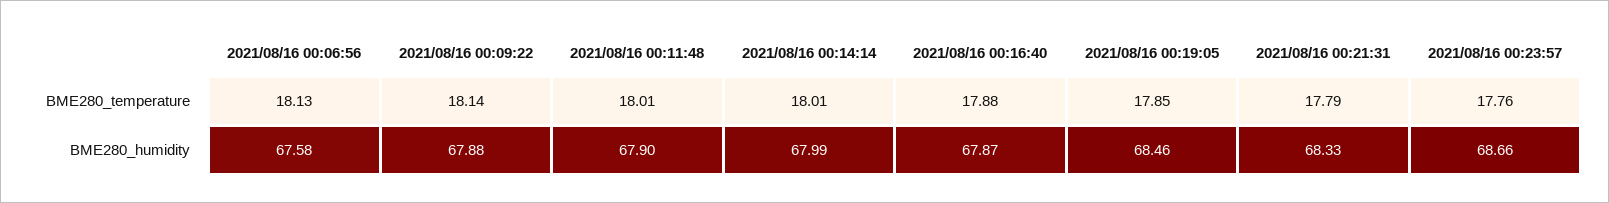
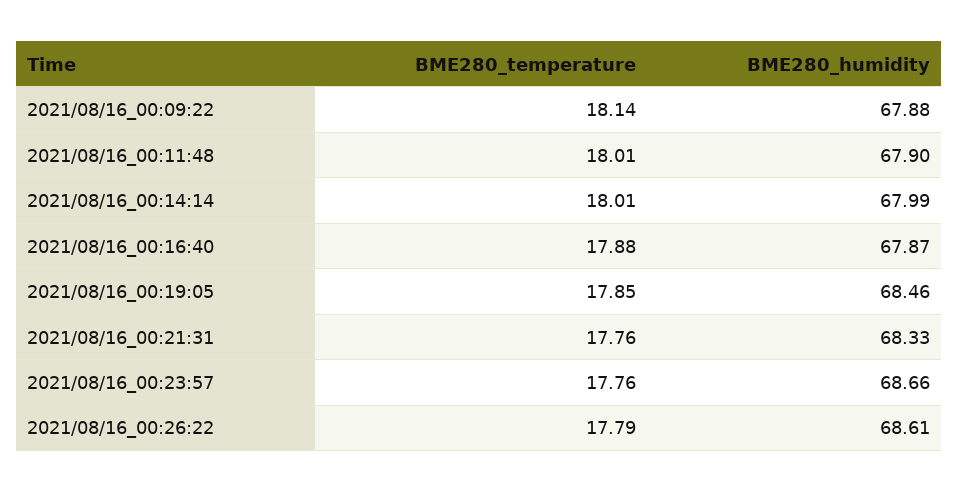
2021/08/16 00:06:56, BME280_temperature: 18.13 -> none
2021/08/16 00:21:31, BME280_temperature: 17.79 -> 17.76
2021/08/16 00:06:56, BME280_humidity: 67.58 -> none
2021/08/16_00:26:22, BME280_temperature: none -> 17.79
2021/08/16_00:26:22, BME280_humidity: none -> 68.61

